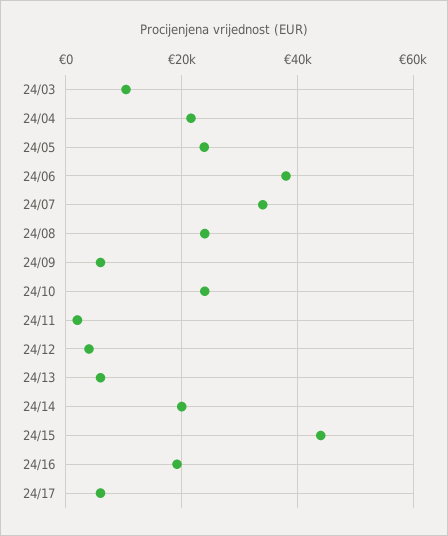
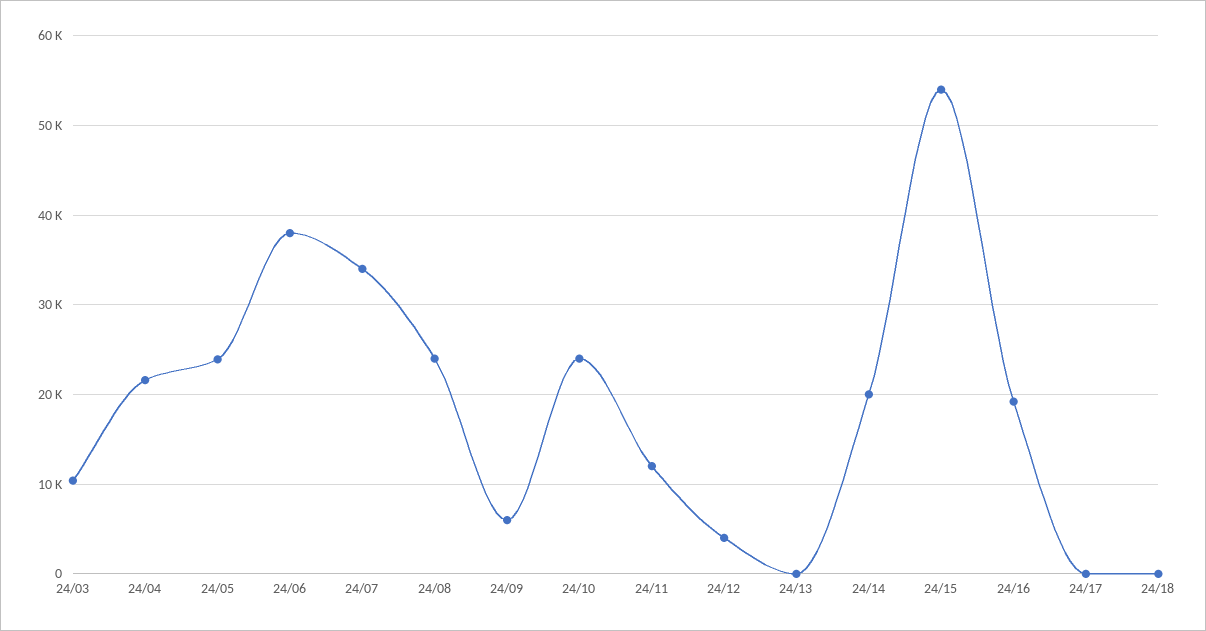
24/11: 2000 -> 12000
24/13: 6000 -> 0
24/15: 44000 -> 54000
24/17: 6000 -> 0
24/18: none -> 0

